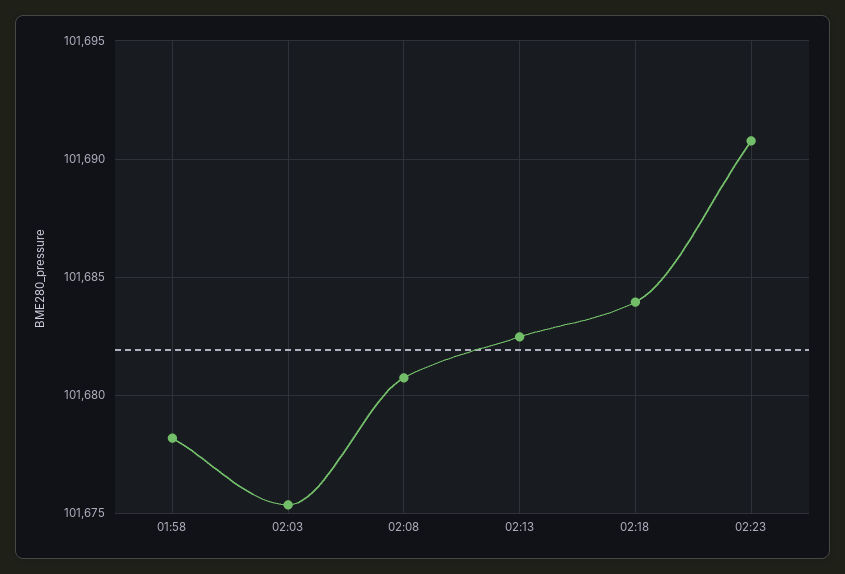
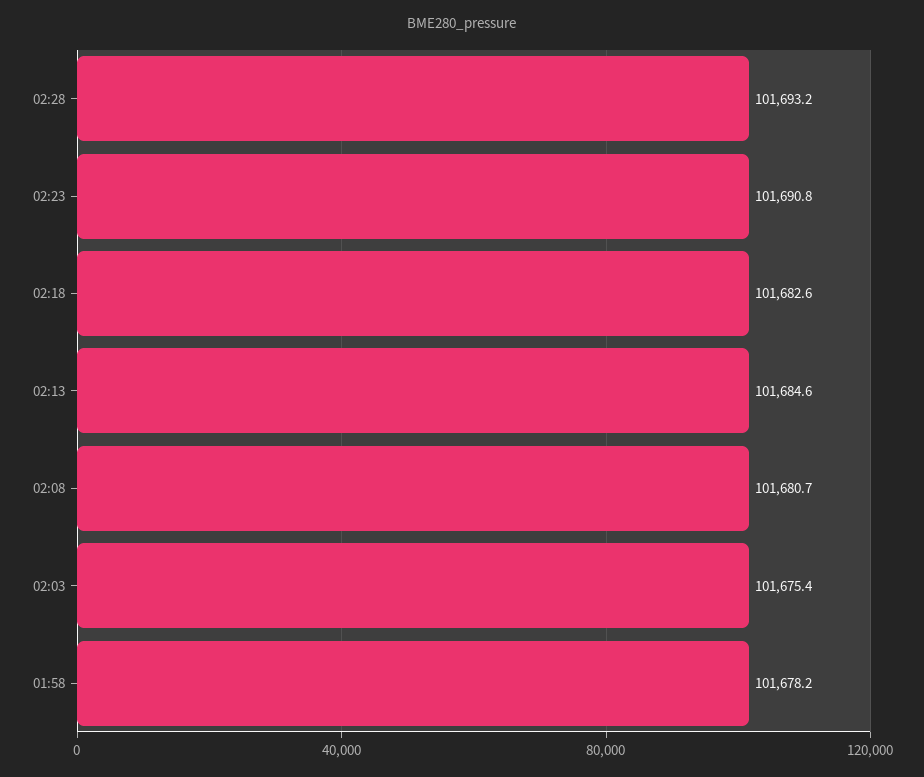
02:13: 101682.5 -> 101684.6
02:18: 101684 -> 101682.6
02:28: none -> 101693.2

